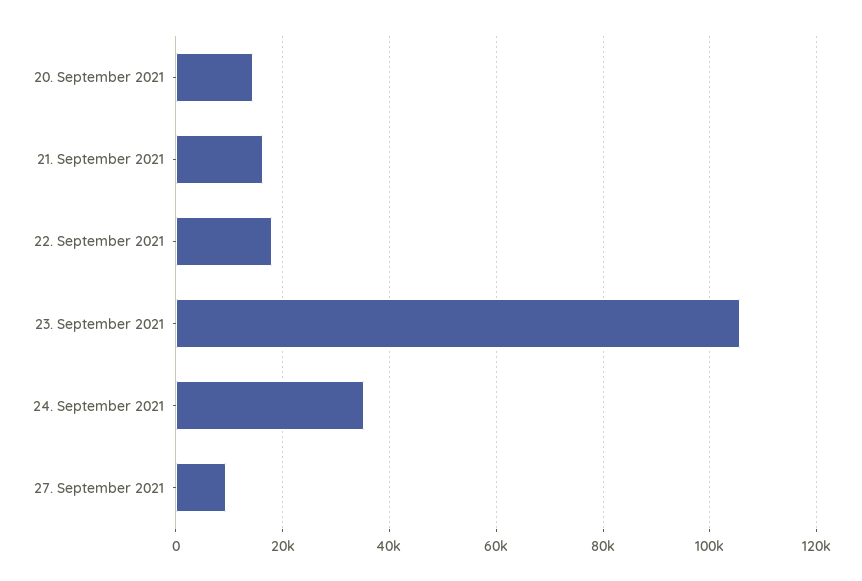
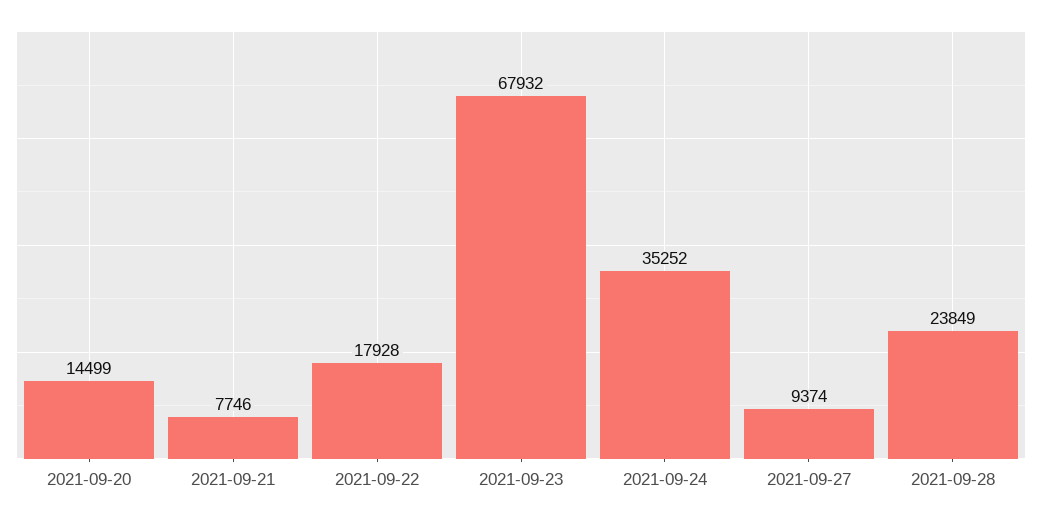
21. September 2021: 16000 -> 7746
23. September 2021: 106000 -> 67932
2021-09-28: none -> 23849

